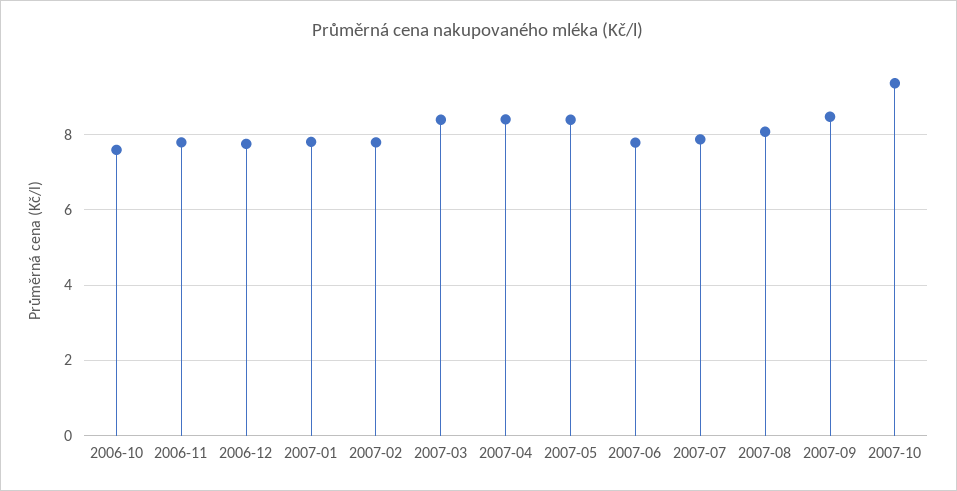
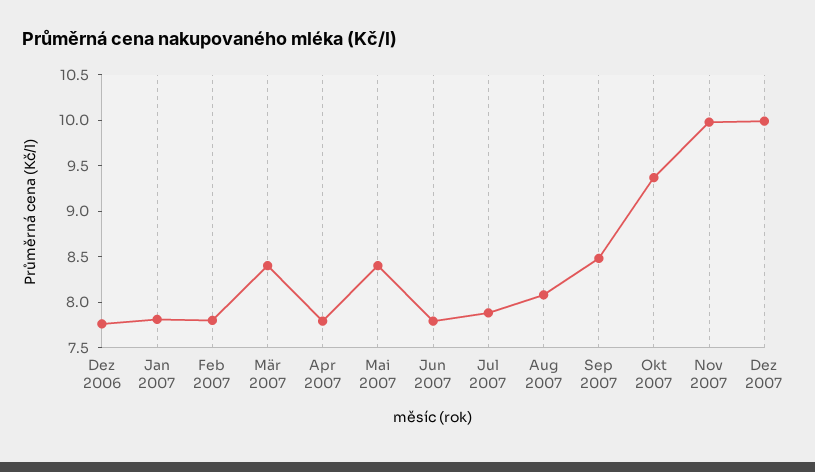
2006-10: 7.6 -> none
2006-11: 7.8 -> none
2007-04: 8.4 -> 7.8
Nov 2007: none -> 10
Dez 2007: none -> 10

